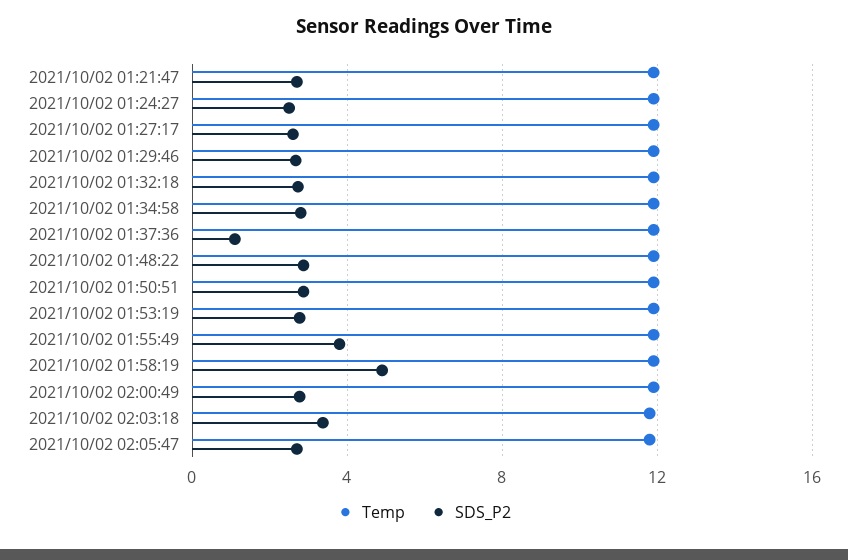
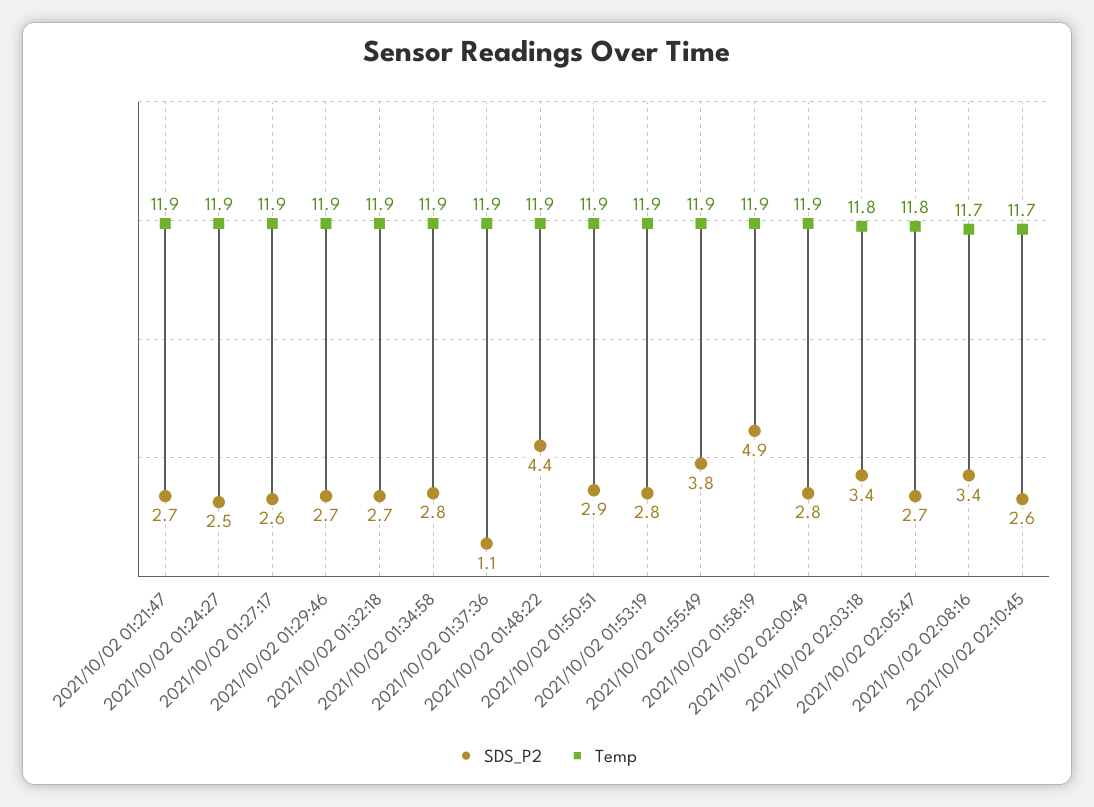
SDS_P2, 2021/10/02 01:48:22: 3 -> 4.4
SDS_P2, 2021/10/02 02:08:16: none -> 3.4
Temp, 2021/10/02 02:08:16: none -> 11.7
SDS_P2, 2021/10/02 02:10:45: none -> 2.6
Temp, 2021/10/02 02:10:45: none -> 11.7

